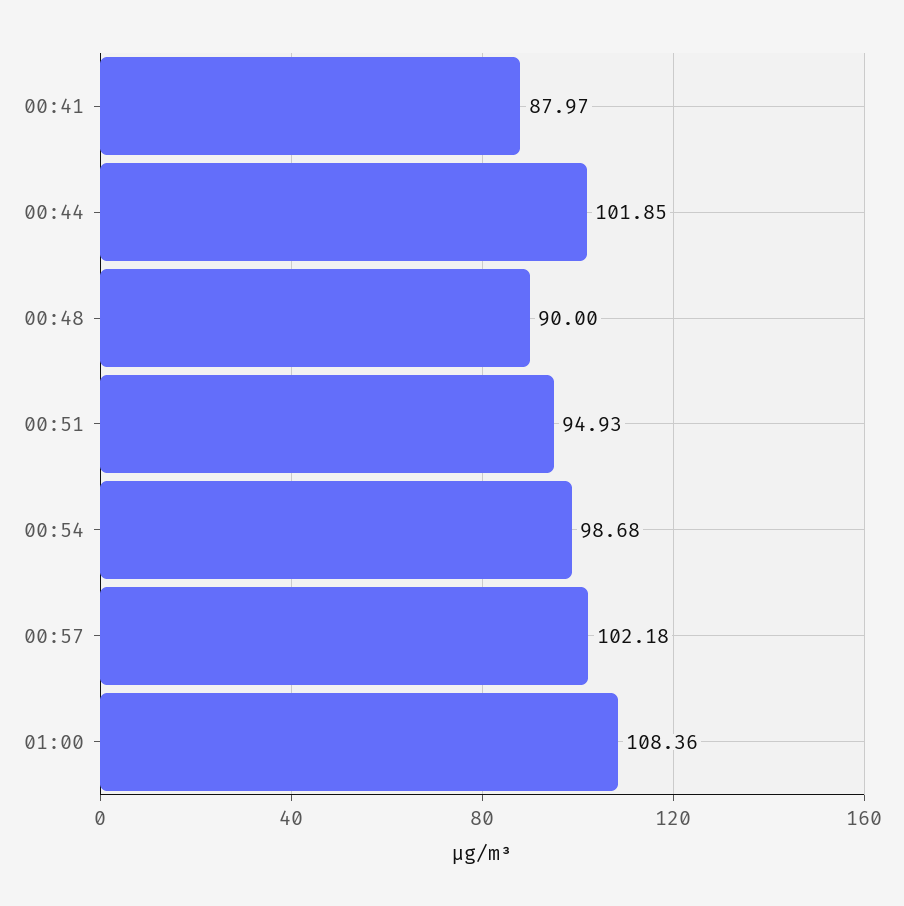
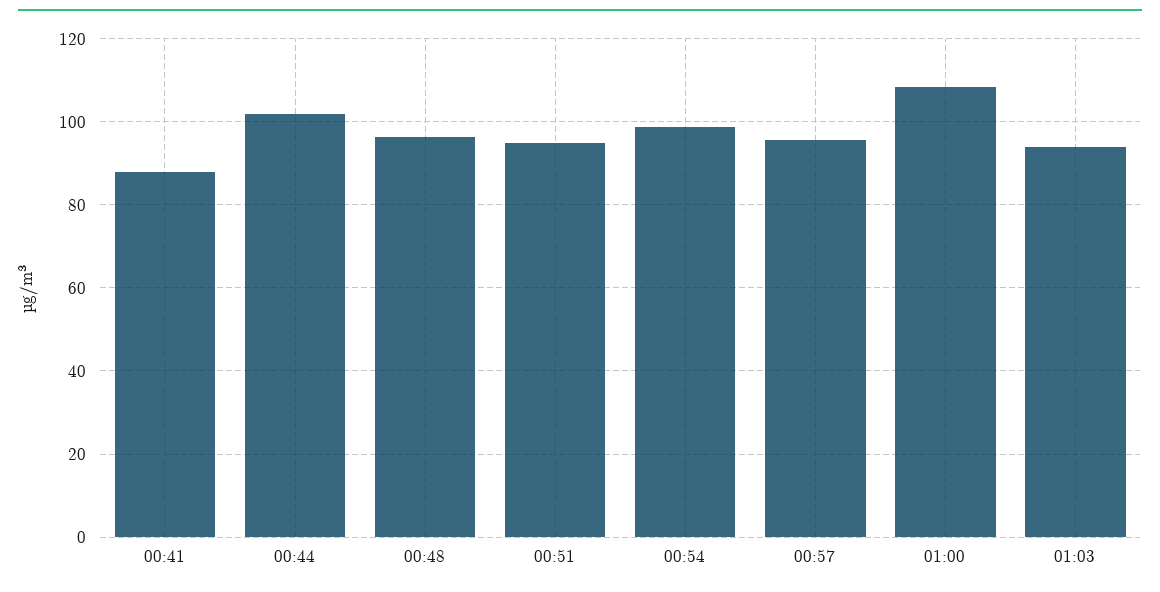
00:48: 90 -> 96
00:57: 102.18 -> 96
01:03: none -> 94

